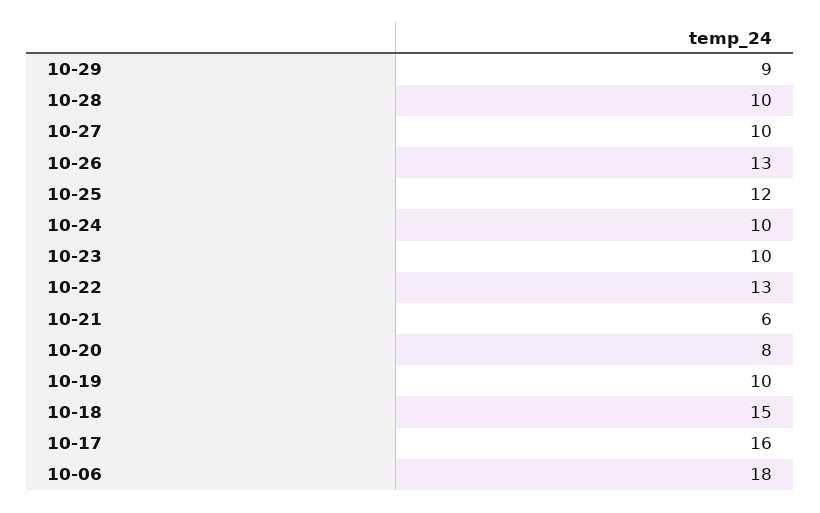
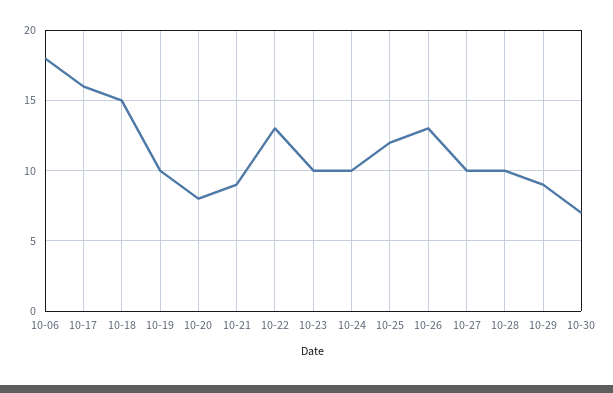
10-21: 6 -> 9
10-30: none -> 7

